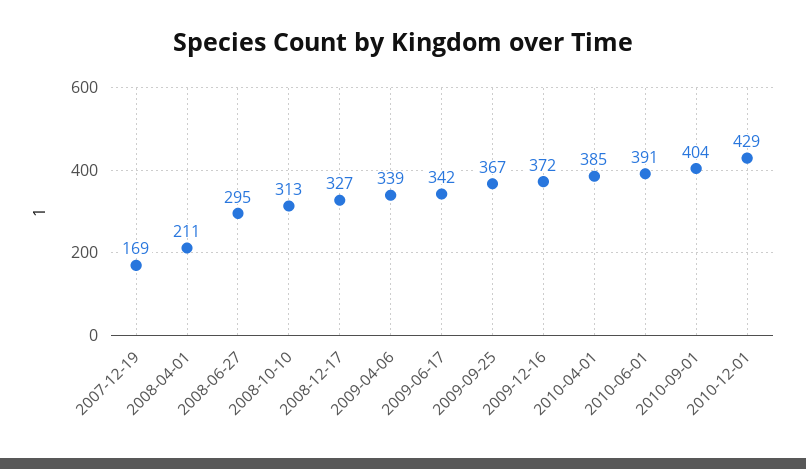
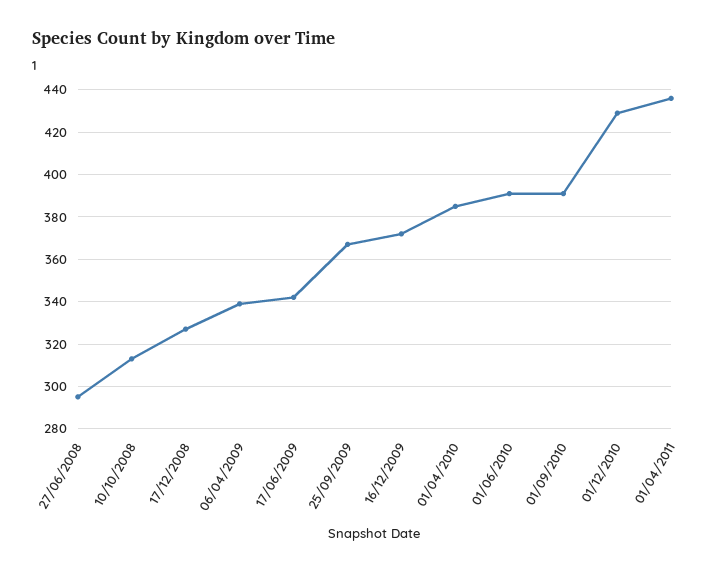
2007-12-19: 169 -> none
2008-04-01: 211 -> none
2010-09-01: 404 -> 390
01/04/2011: none -> 435

